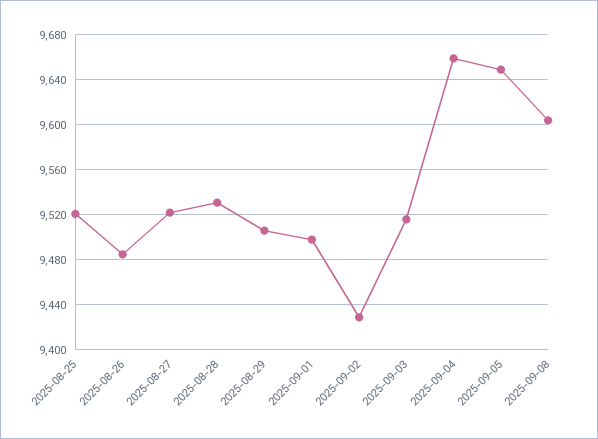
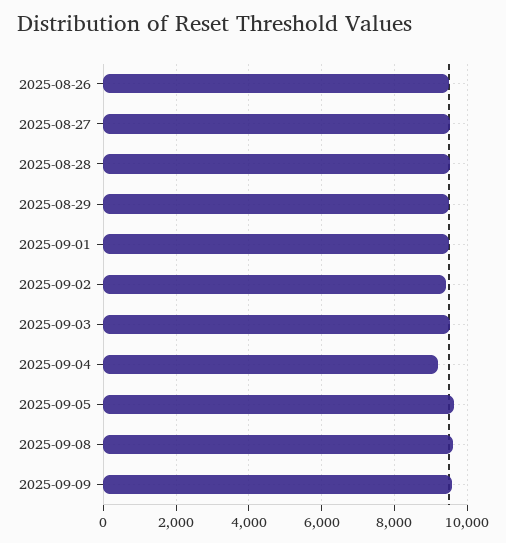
2025-08-25: 9520 -> none
2025-09-04: 9660 -> 9200
2025-09-09: none -> 9600

